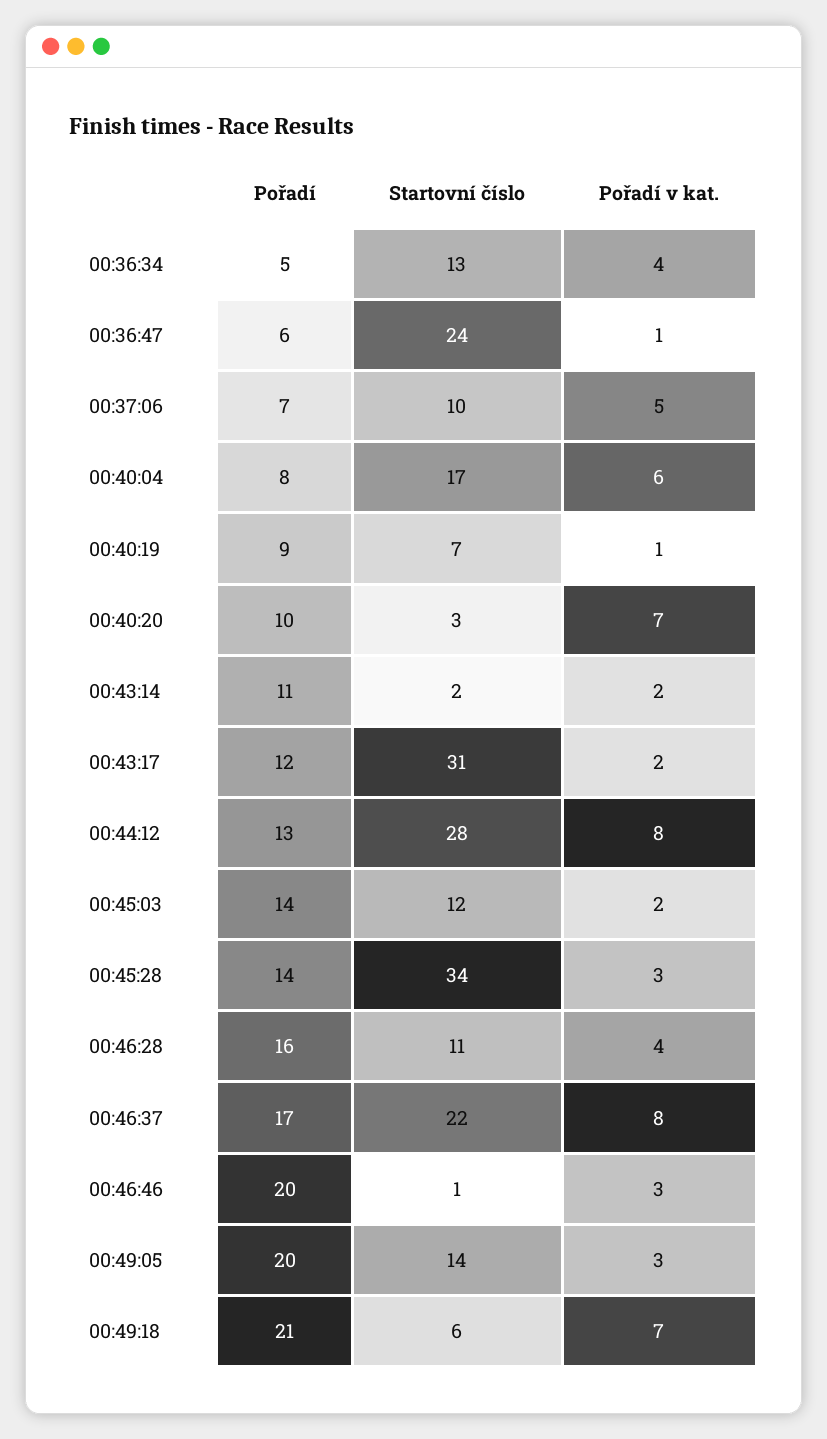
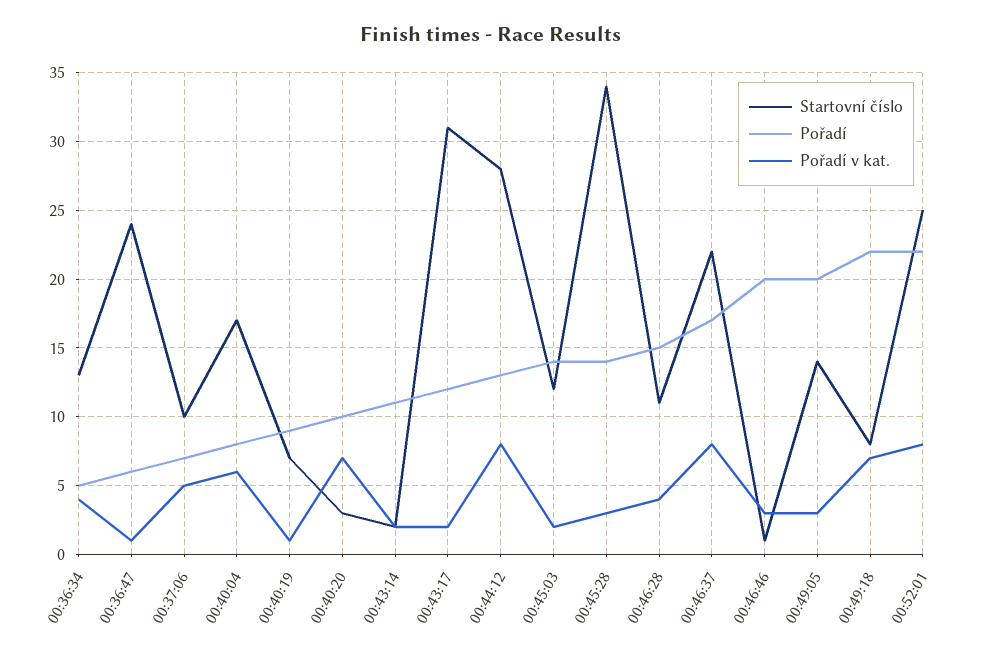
Pořadí, 00:46:28: 16 -> 15
Pořadí, 00:49:18: 21 -> 22
Startovní číslo, 00:49:18: 6 -> 8
Startovní číslo, 00:52:01: none -> 25
Pořadí, 00:52:01: none -> 22
Pořadí v kat., 00:52:01: none -> 8

